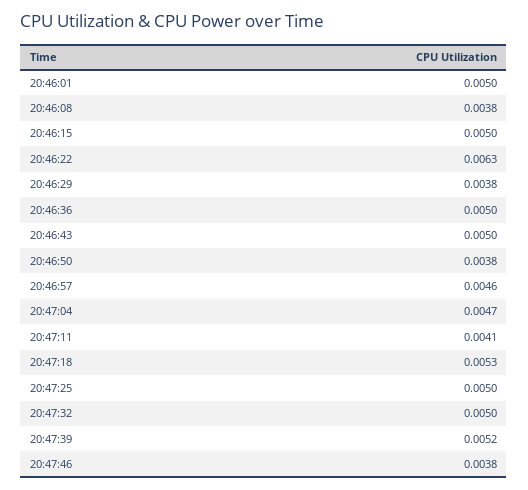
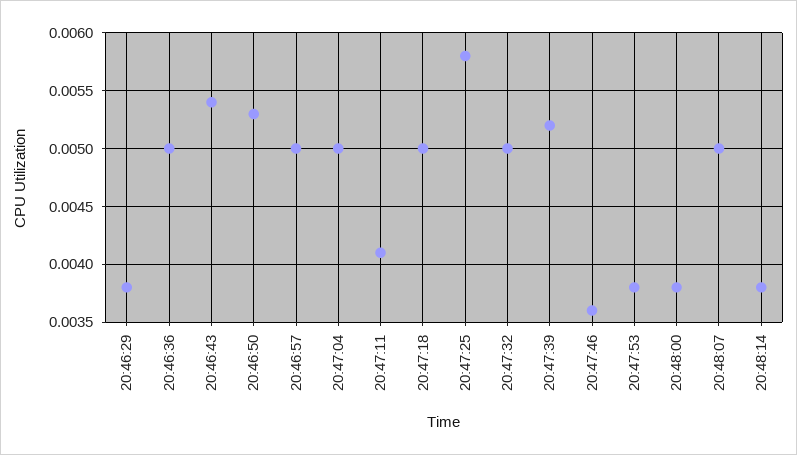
20:46:01: 0.005 -> none
20:46:08: 0.0038 -> none
20:46:15: 0.005 -> none
20:46:22: 0.0063 -> none
20:46:43: 0.005 -> 0.0054
20:46:50: 0.0038 -> 0.0053
20:46:57: 0.0046 -> 0.005
20:47:04: 0.0047 -> 0.005
20:47:18: 0.0053 -> 0.005
20:47:25: 0.005 -> 0.0058
20:47:46: 0.0038 -> 0.0036
20:47:53: none -> 0.0038
20:48:00: none -> 0.0038
20:48:07: none -> 0.005
20:48:14: none -> 0.0038

